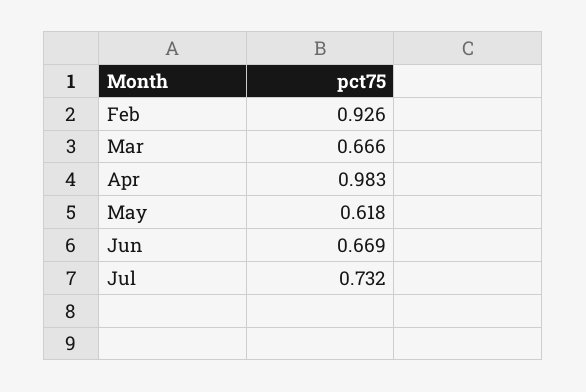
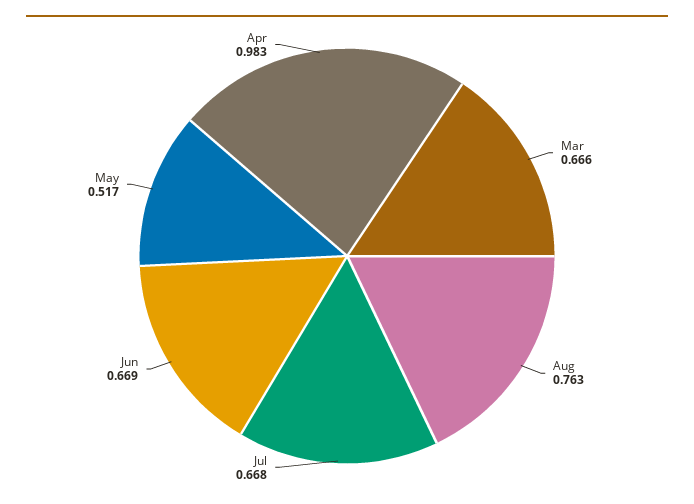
Feb: 0.926 -> none
May: 0.618 -> 0.517
Jul: 0.732 -> 0.668
Aug: none -> 0.763

